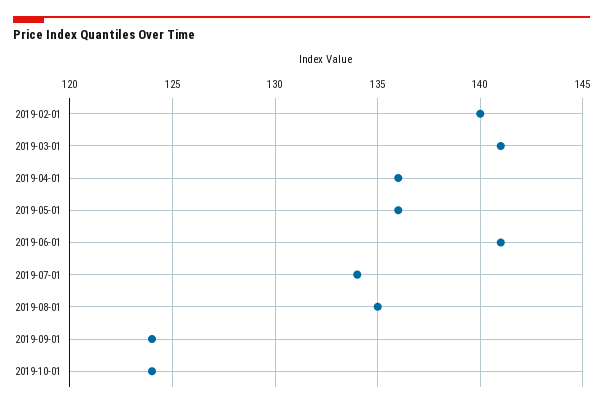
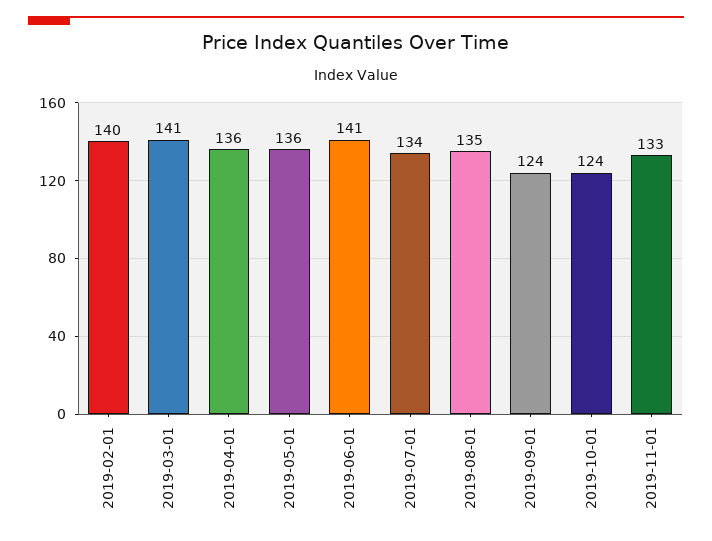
2019-11-01: none -> 133

